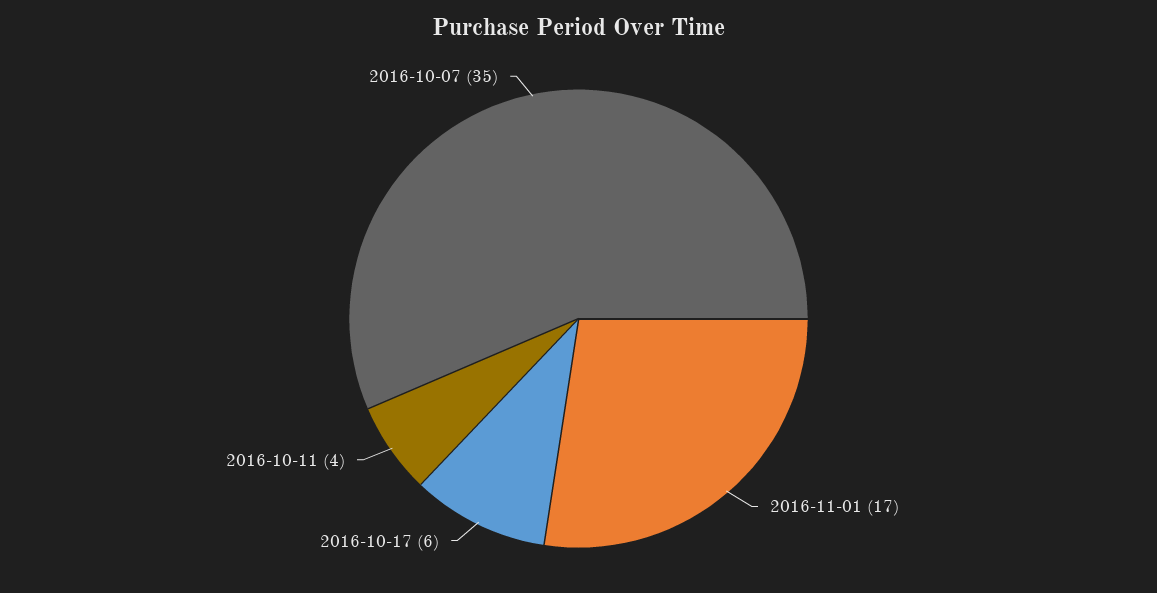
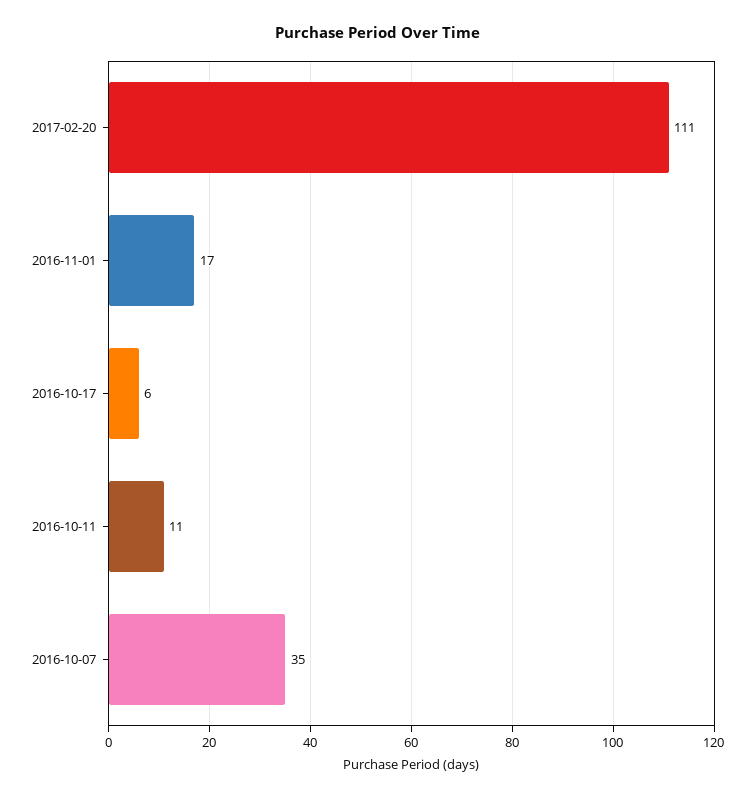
2016-10-11: 4 -> 11
2017-02-20: none -> 111

